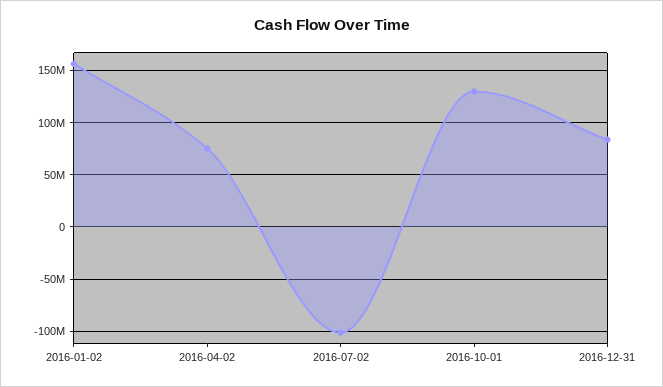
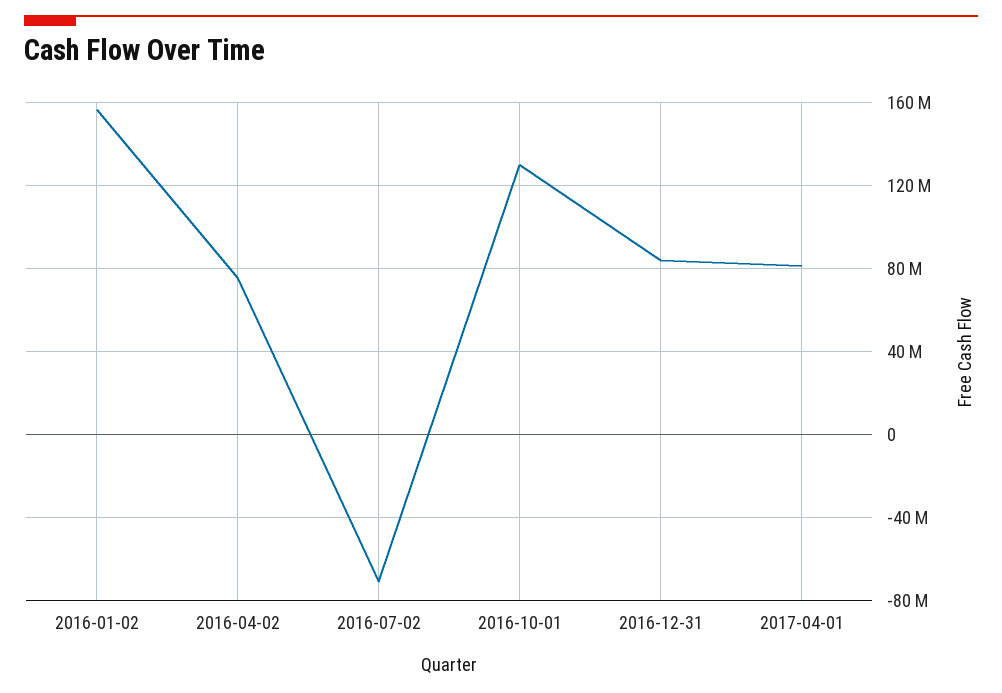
2016-07-02: -100000000 -> -70000000
2017-04-01: none -> 80000000

